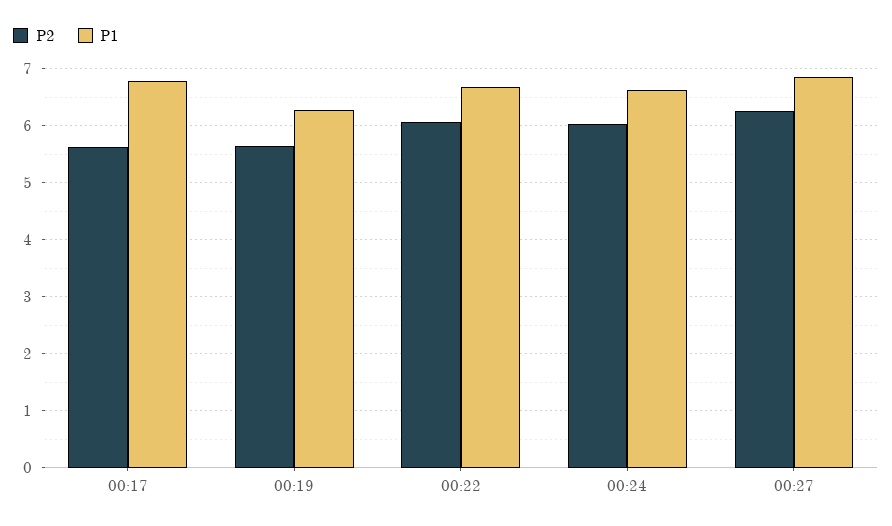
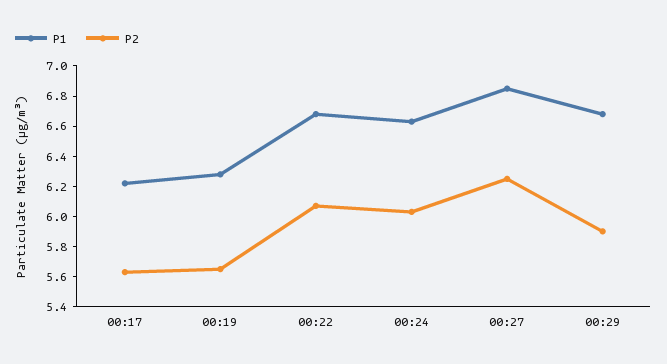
P1, 00:17: 6.8 -> 6.2
P1, 00:29: none -> 6.7
P2, 00:29: none -> 5.9

